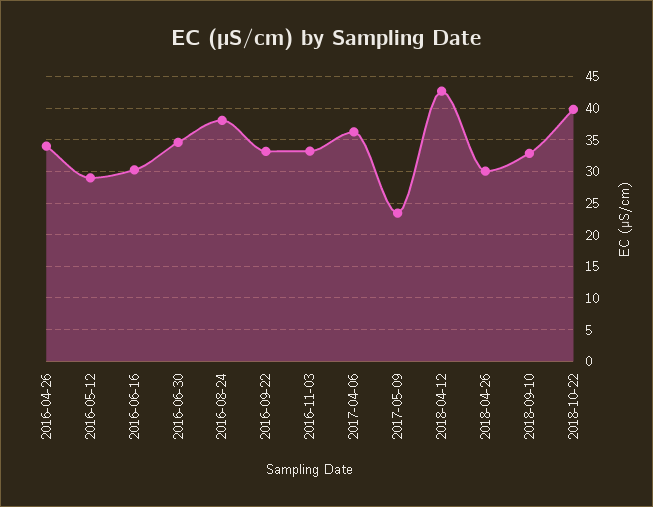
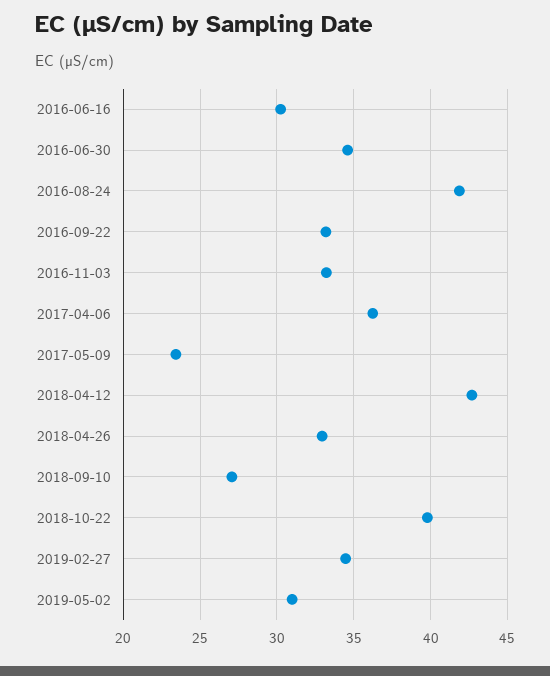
2016-04-26: 34 -> none
2016-05-12: 29 -> none
2016-08-24: 38 -> 42
2018-04-26: 30 -> 33
2018-09-10: 33 -> 27
2019-02-27: none -> 34.5
2019-05-02: none -> 31

